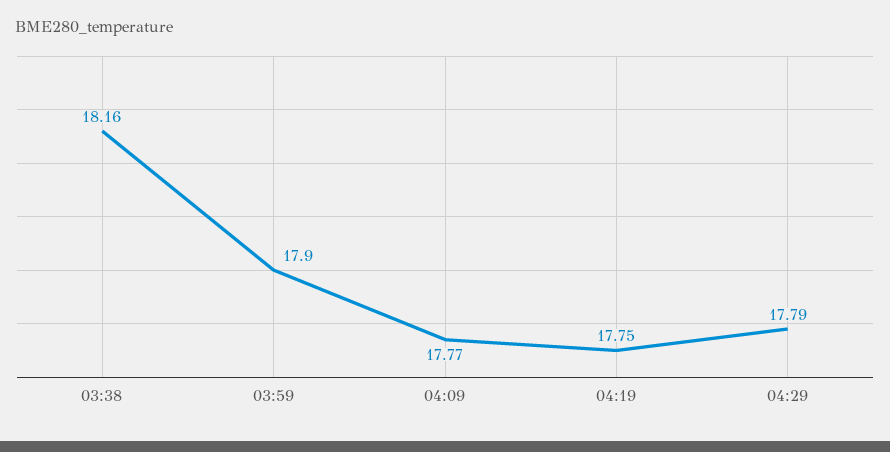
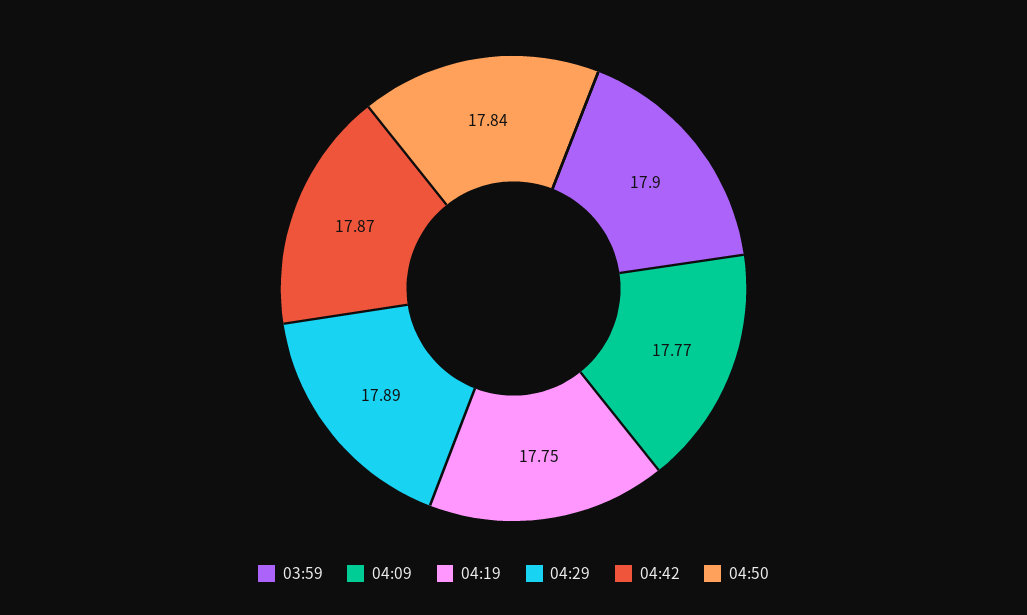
03:38: 18.16 -> none
04:29: 17.79 -> 17.89
04:42: none -> 17.87
04:50: none -> 17.84

